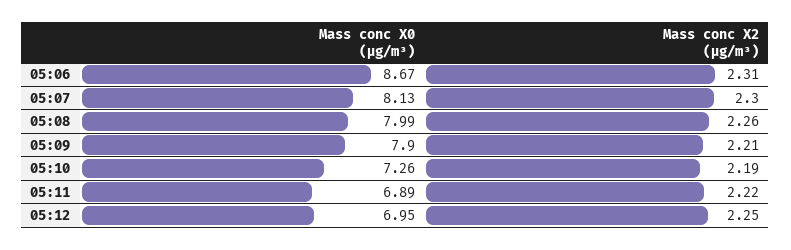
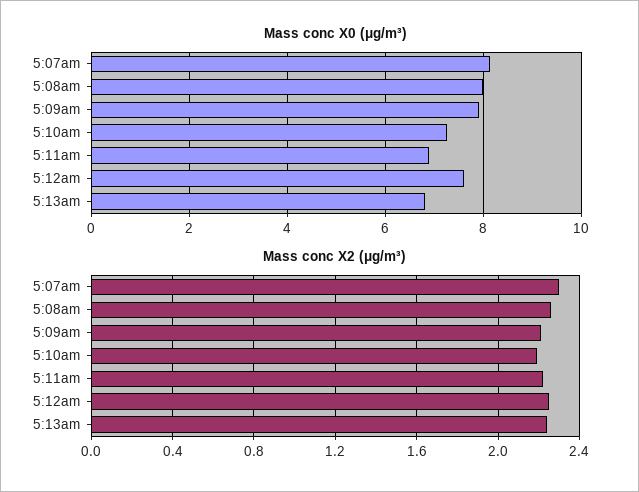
Mass conc X0 (μg/m³), 05:06: 8.67 -> none
Mass conc X2 (μg/m³), 05:06: 2.31 -> none
Mass conc X0 (μg/m³), 05:12: 6.95 -> 7.6
Mass conc X0 (μg/m³), 5:13am: none -> 6.8
Mass conc X2 (μg/m³), 5:13am: none -> 2.25

